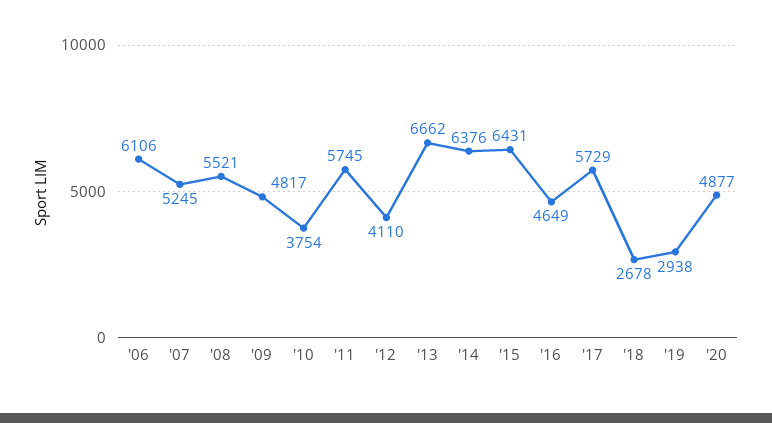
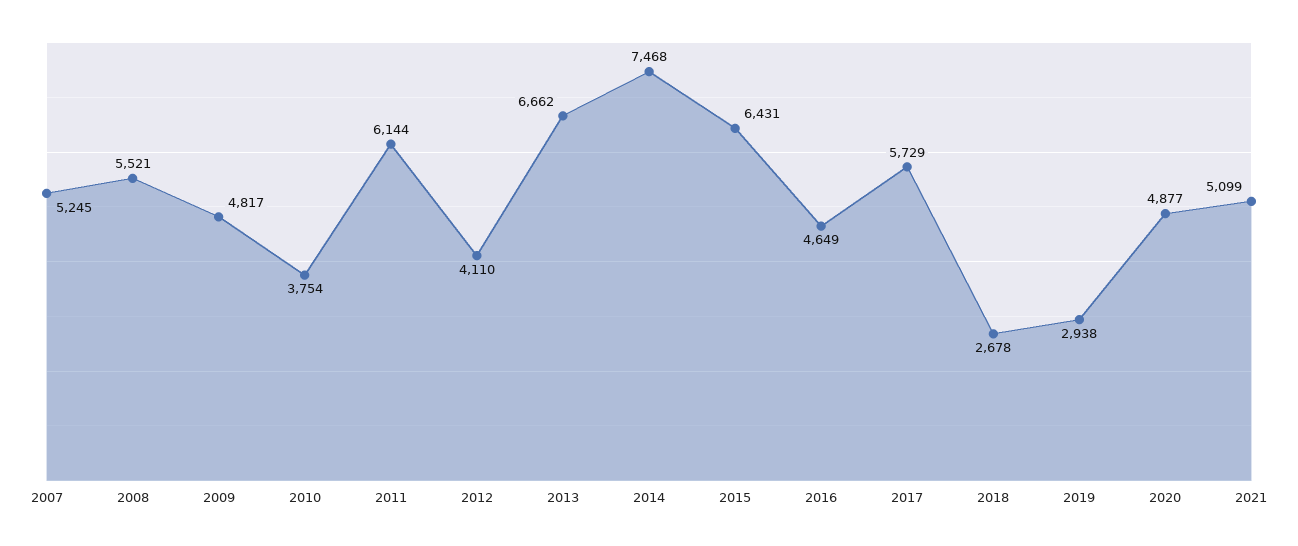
'06: 6106 -> none
'11: 5745 -> 6144
'14: 6376 -> 7468
2021: none -> 5099

